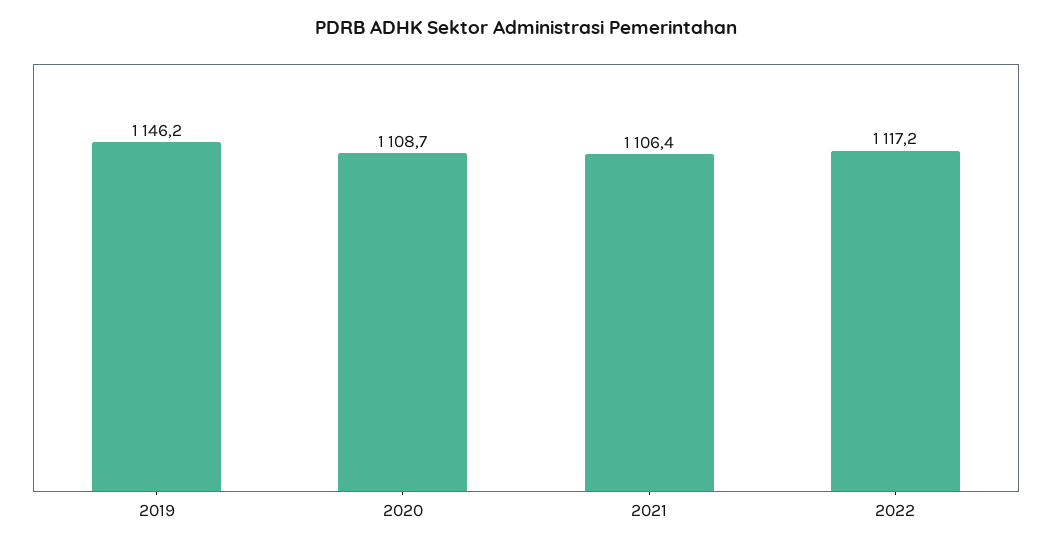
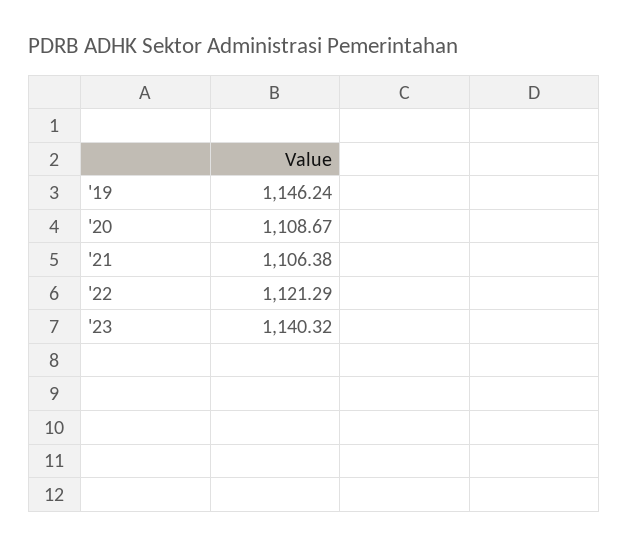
2022: 1117.2 -> 1121.29
'23: none -> 1140.32

